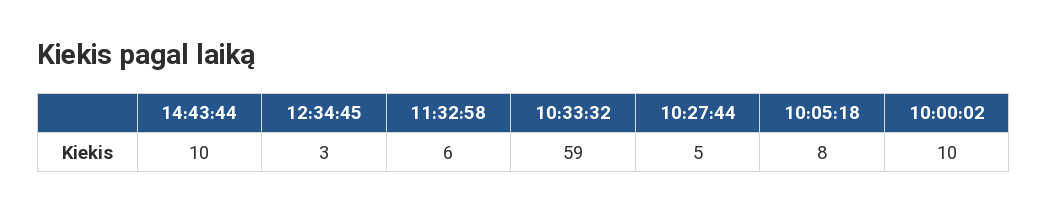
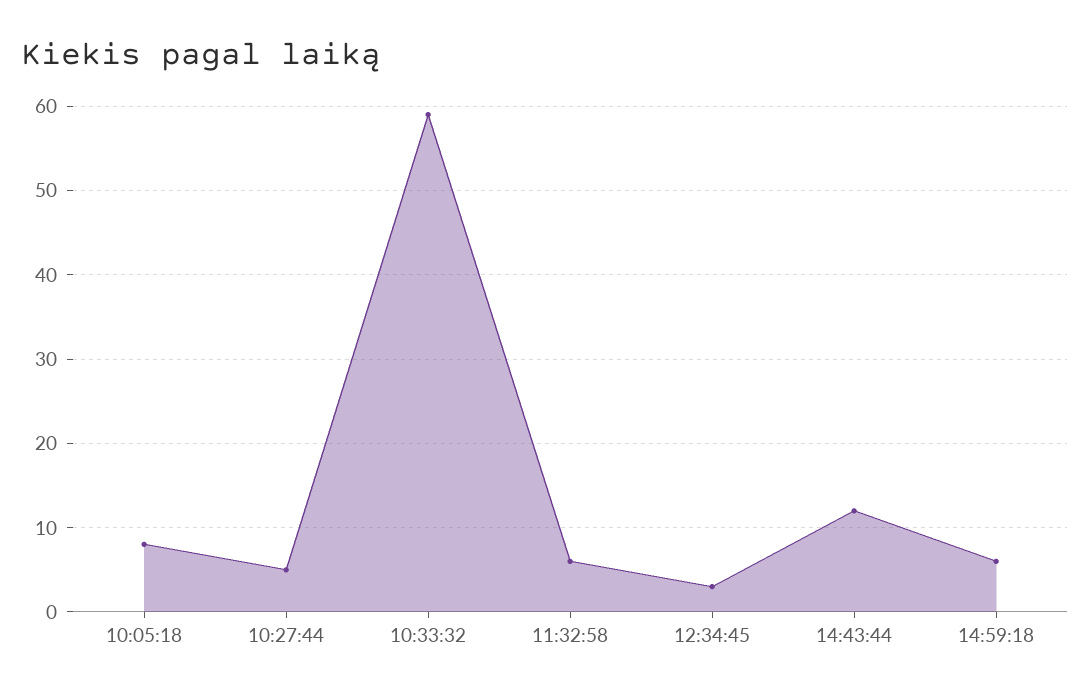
14:43:44: 10 -> 12
10:00:02: 10 -> none
14:59:18: none -> 6

